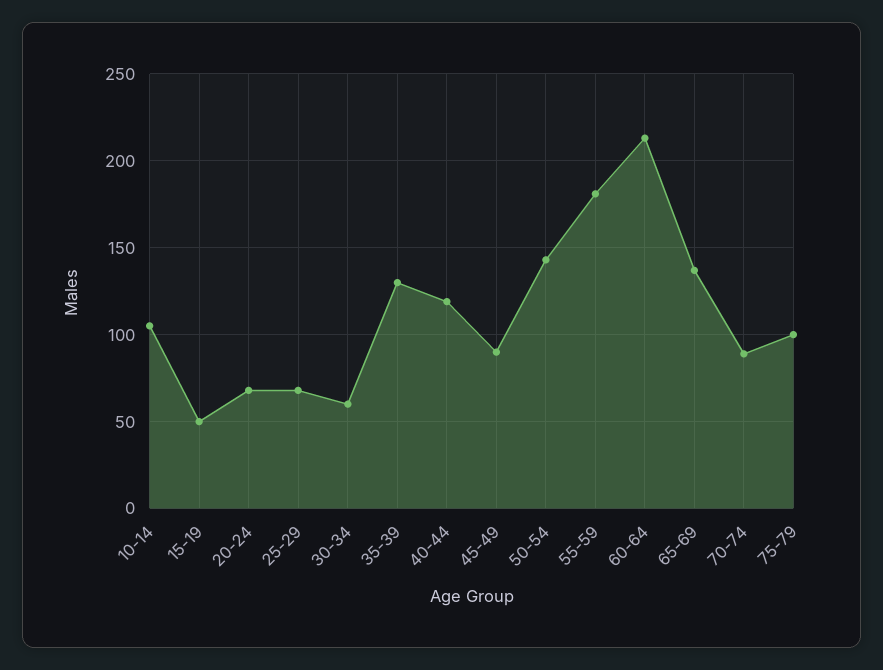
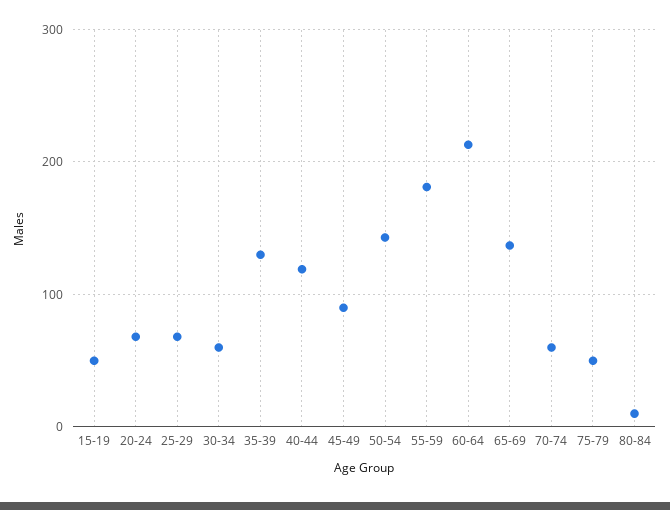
10-14: 105 -> none
70-74: 90 -> 60
75-79: 100 -> 50
80-84: none -> 10

